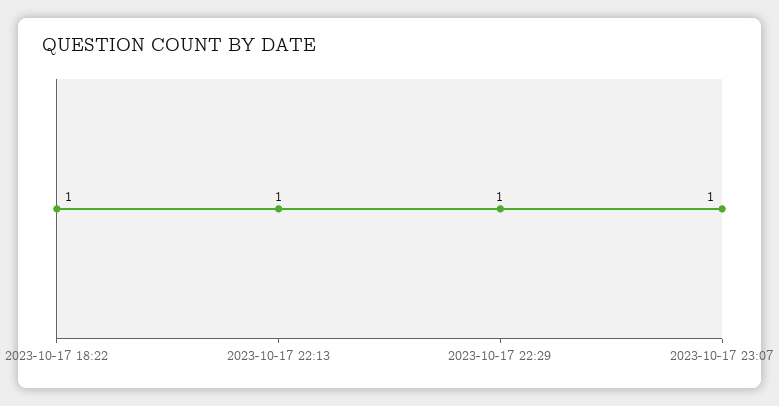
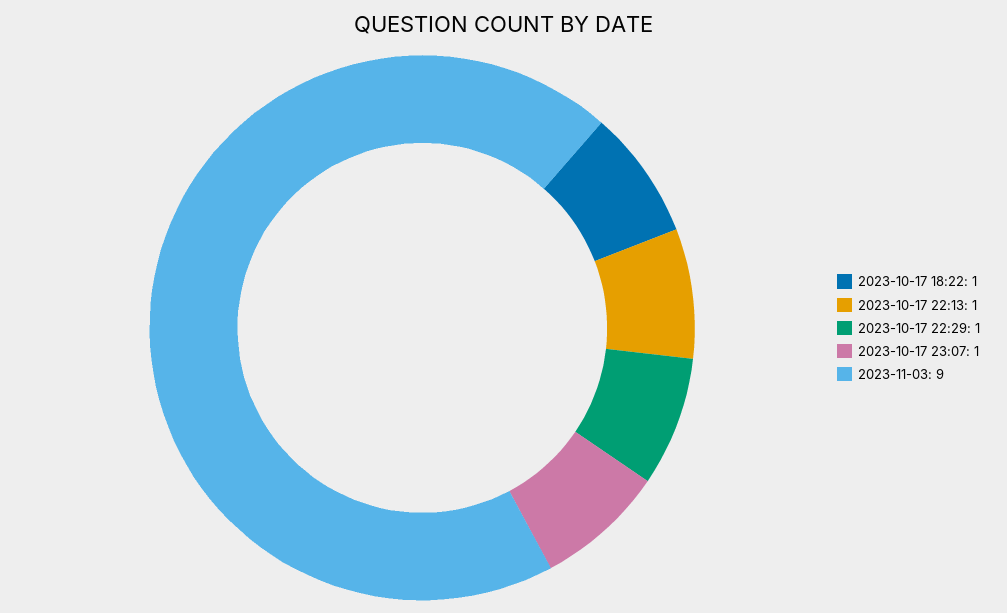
2023-11-03: none -> 9

